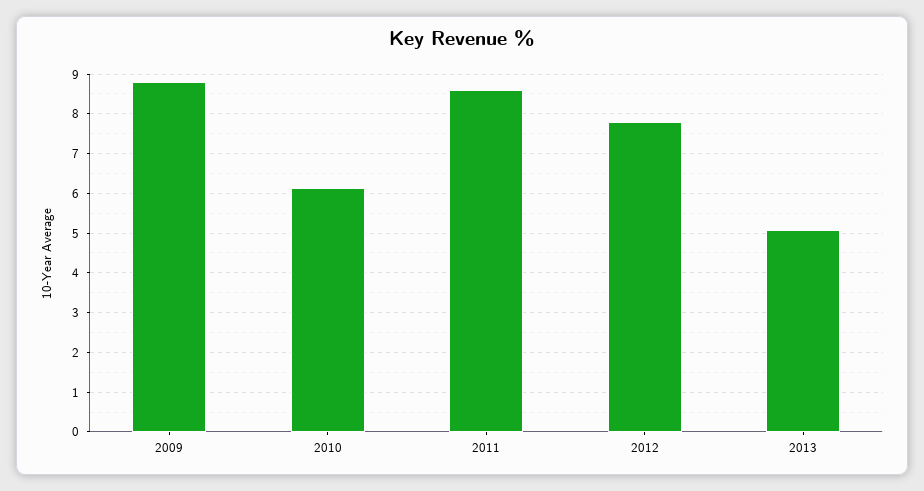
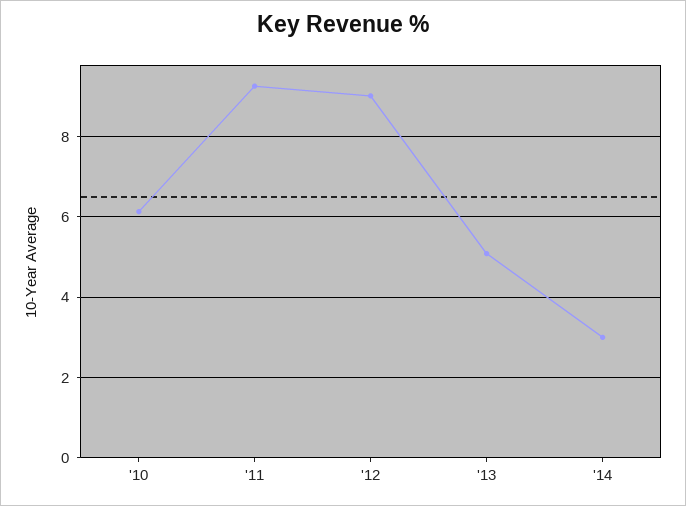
2009: 8.8 -> none
2011: 8.6 -> 9.2
2012: 7.8 -> 9
'14: none -> 3

